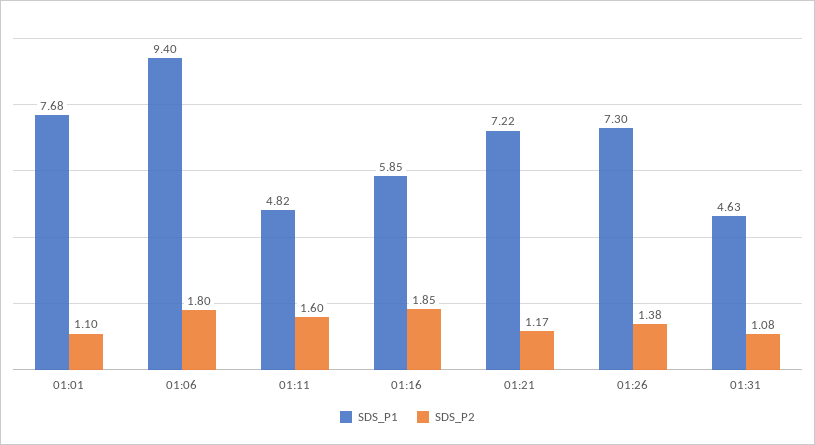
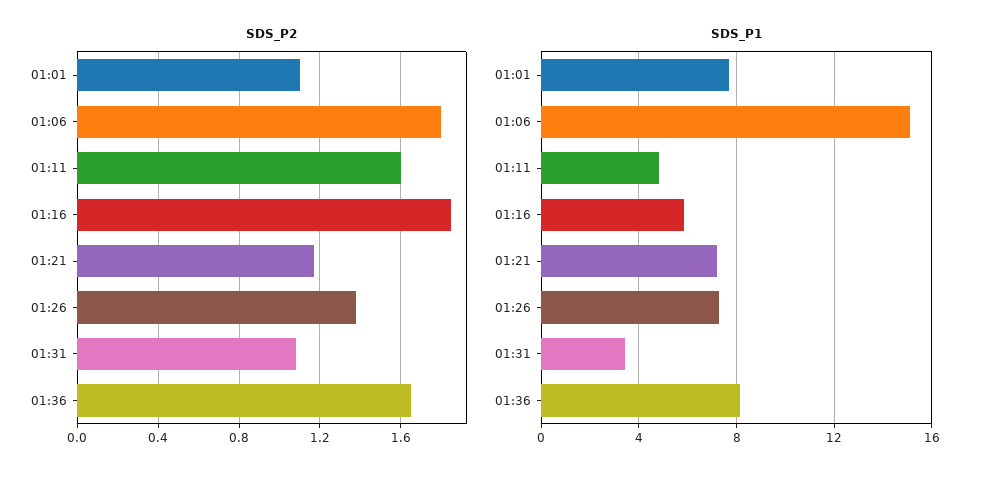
SDS_P1, 01:06: 9.4 -> 15
SDS_P1, 01:31: 4.63 -> 3.5
SDS_P2, 01:36: none -> 1.65
SDS_P1, 01:36: none -> 8

